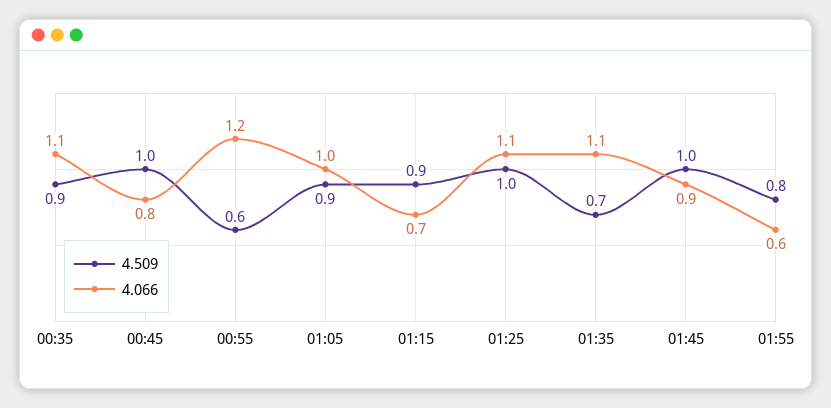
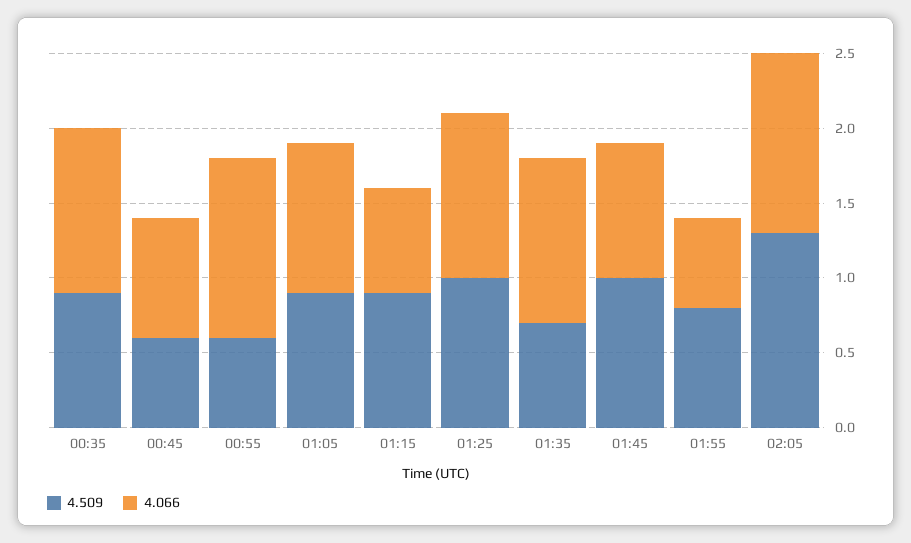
4.509, 00:45: 1 -> 0.6
4.509, 02:05: none -> 1.3
4.066, 02:05: none -> 1.2

